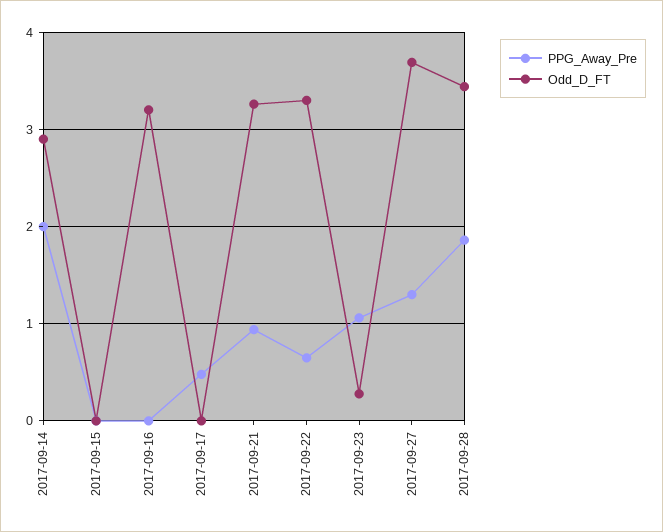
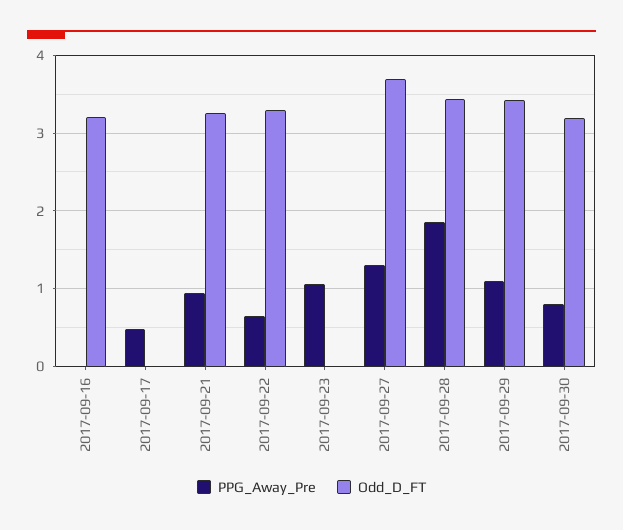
PPG_Away_Pre, 2017-09-14: 2 -> none
Odd_D_FT, 2017-09-14: 2.9 -> none
PPG_Away_Pre, 2017-09-15: 0 -> none
Odd_D_FT, 2017-09-15: 0 -> none
Odd_D_FT, 2017-09-23: 0.3 -> 0
PPG_Away_Pre, 2017-09-29: none -> 1.1
Odd_D_FT, 2017-09-29: none -> 3.4
PPG_Away_Pre, 2017-09-30: none -> 0.8
Odd_D_FT, 2017-09-30: none -> 3.2

